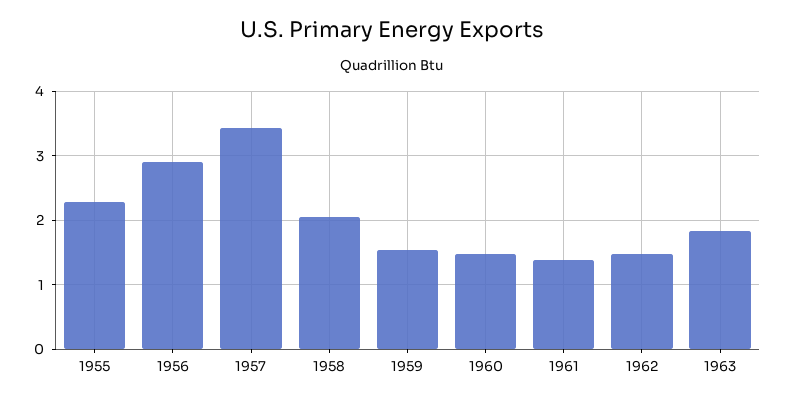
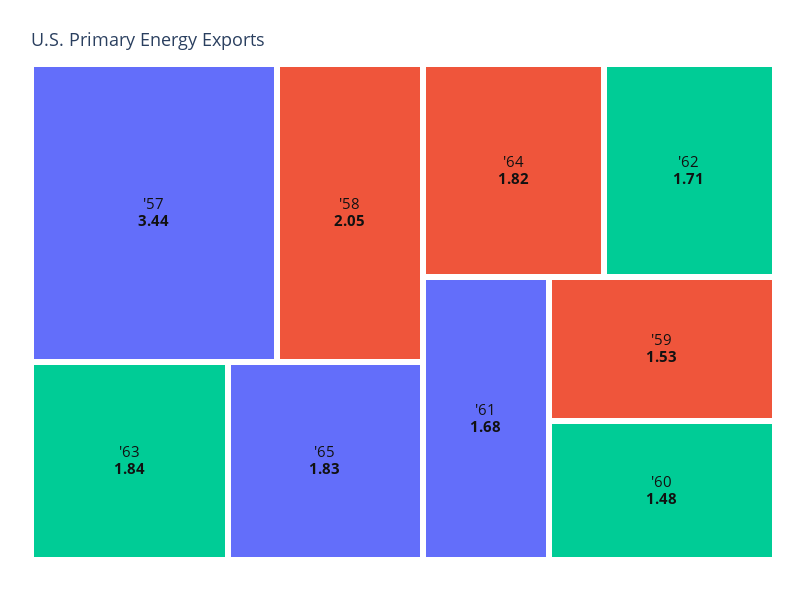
1955: 2.3 -> none
1956: 2.9 -> none
1961: 1.4 -> 1.68
1962: 1.5 -> 1.71
'65: none -> 1.83
'64: none -> 1.82

